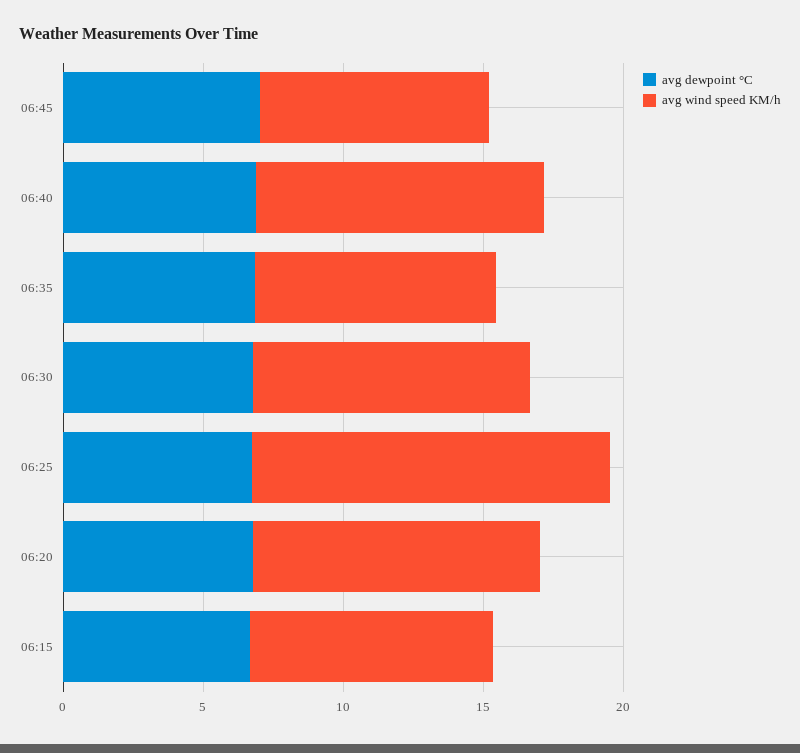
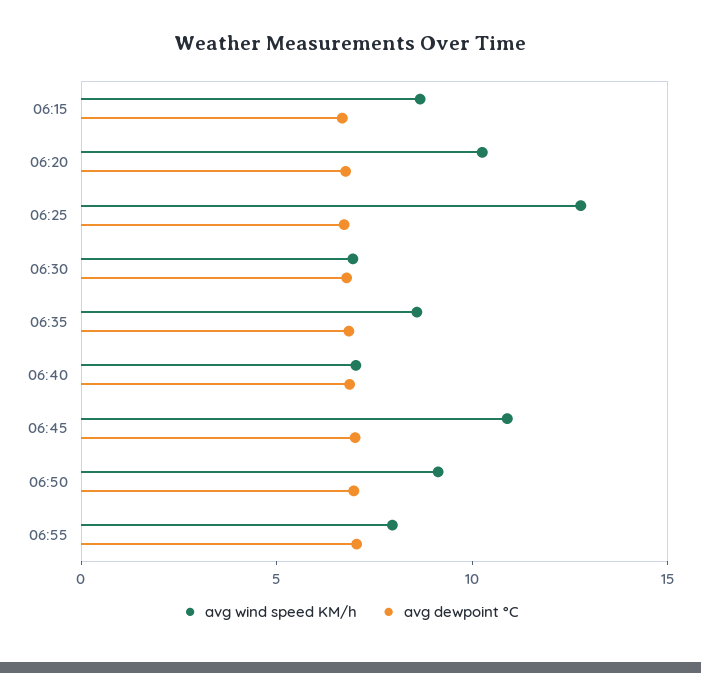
avg wind speed KM/h, 06:45: 8 -> 11
avg wind speed KM/h, 06:40: 10 -> 7
avg wind speed KM/h, 06:30: 10 -> 7
avg wind speed KM/h, 06:50: none -> 9
avg dewpoint °C, 06:50: none -> 7
avg wind speed KM/h, 06:55: none -> 8
avg dewpoint °C, 06:55: none -> 7

